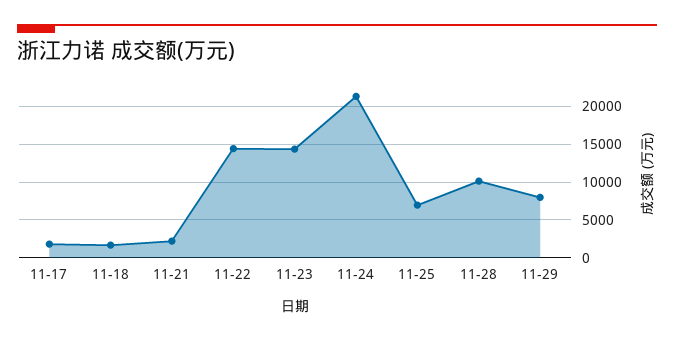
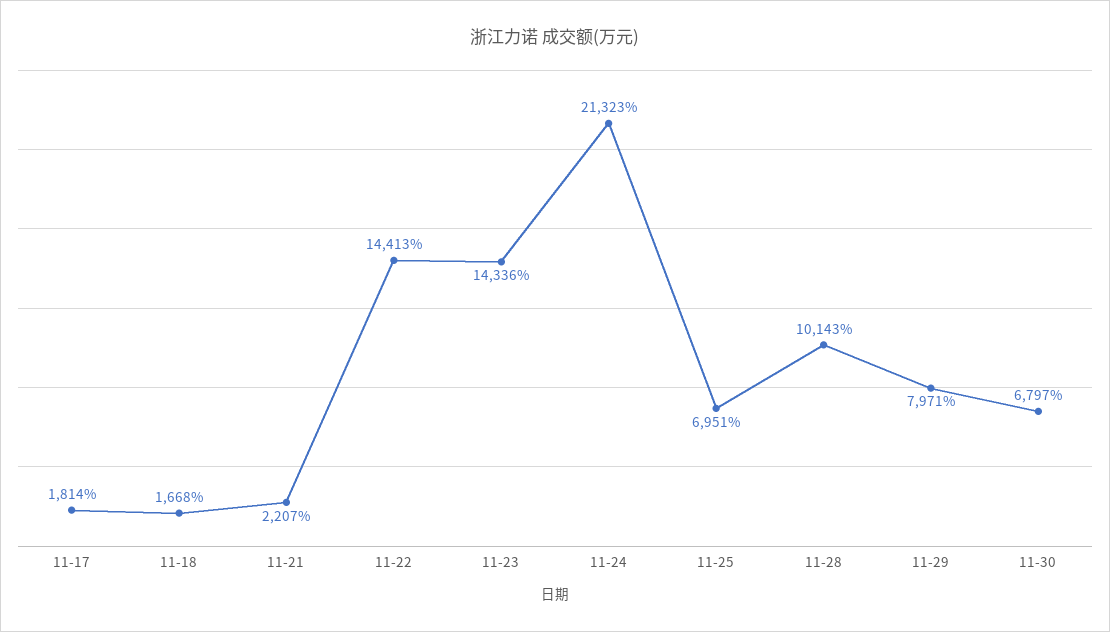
11-30: none -> 6797

